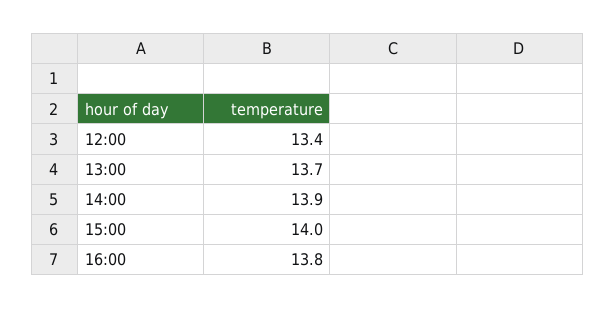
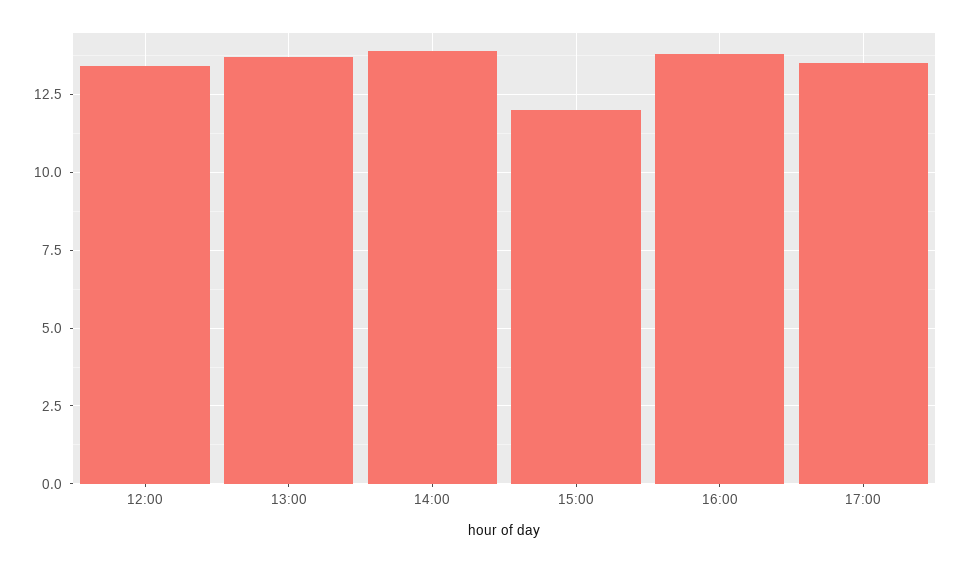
15:00: 14 -> 12
17:00: none -> 13.5

